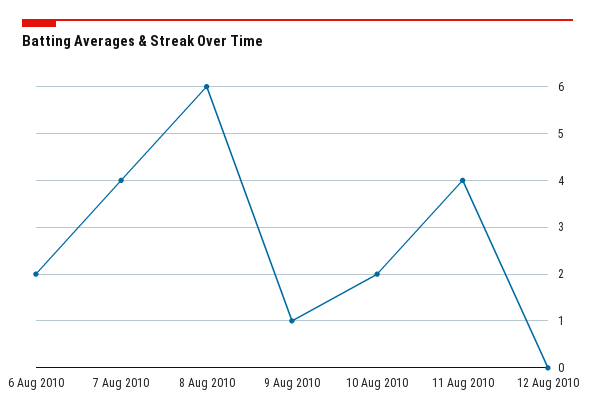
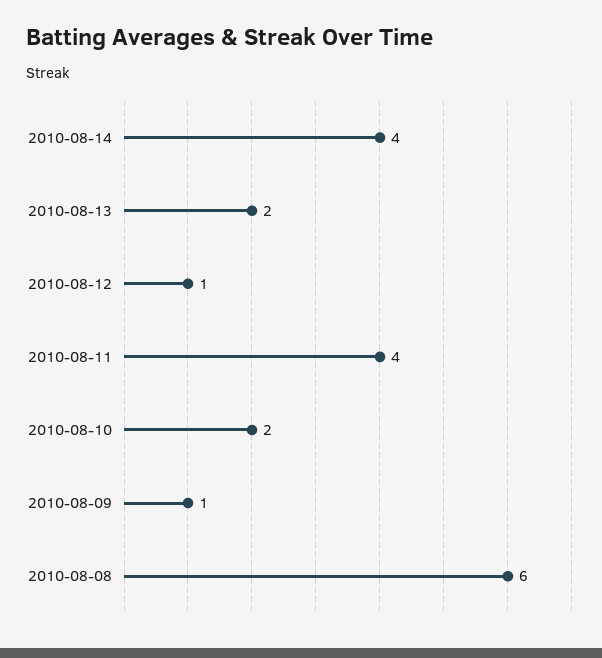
6 Aug 2010: 2 -> none
7 Aug 2010: 4 -> none
12 Aug 2010: 0 -> 1
2010-08-14: none -> 4
2010-08-13: none -> 2

